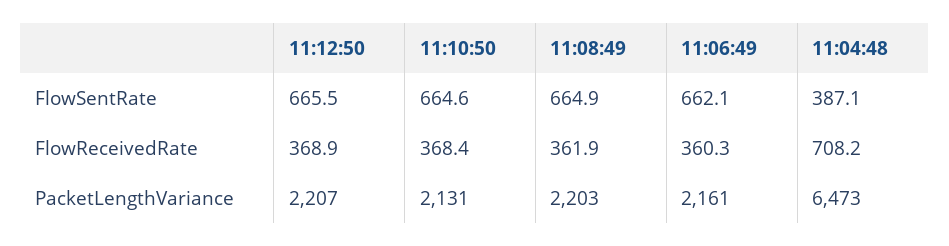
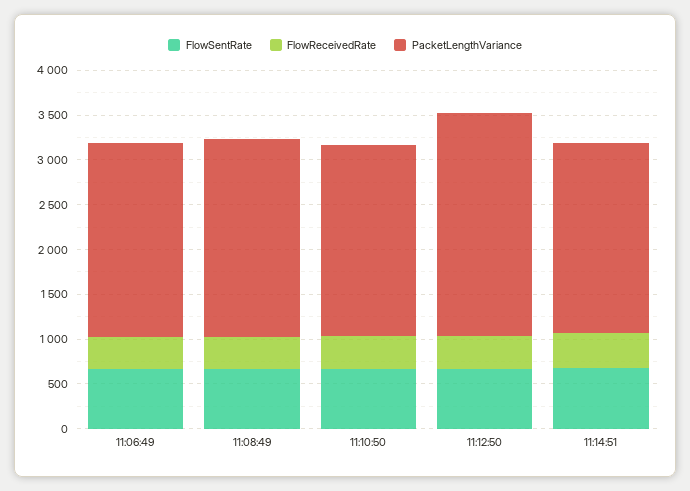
FlowSentRate, 11:04:48: 387.1 -> none
FlowReceivedRate, 11:04:48: 708.2 -> none
PacketLengthVariance, 11:12:50: 2207 -> 2500
PacketLengthVariance, 11:04:48: 6473 -> none
FlowSentRate, 11:14:51: none -> 700
FlowReceivedRate, 11:14:51: none -> 400
PacketLengthVariance, 11:14:51: none -> 2100

